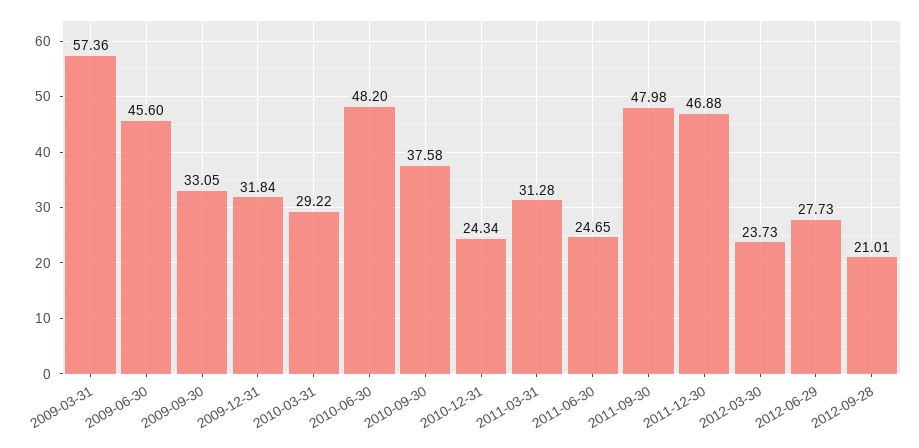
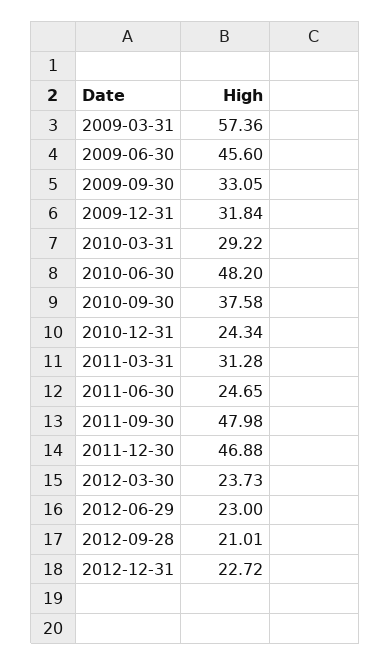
2012-06-29: 27.73 -> 23
2012-12-31: none -> 22.72

